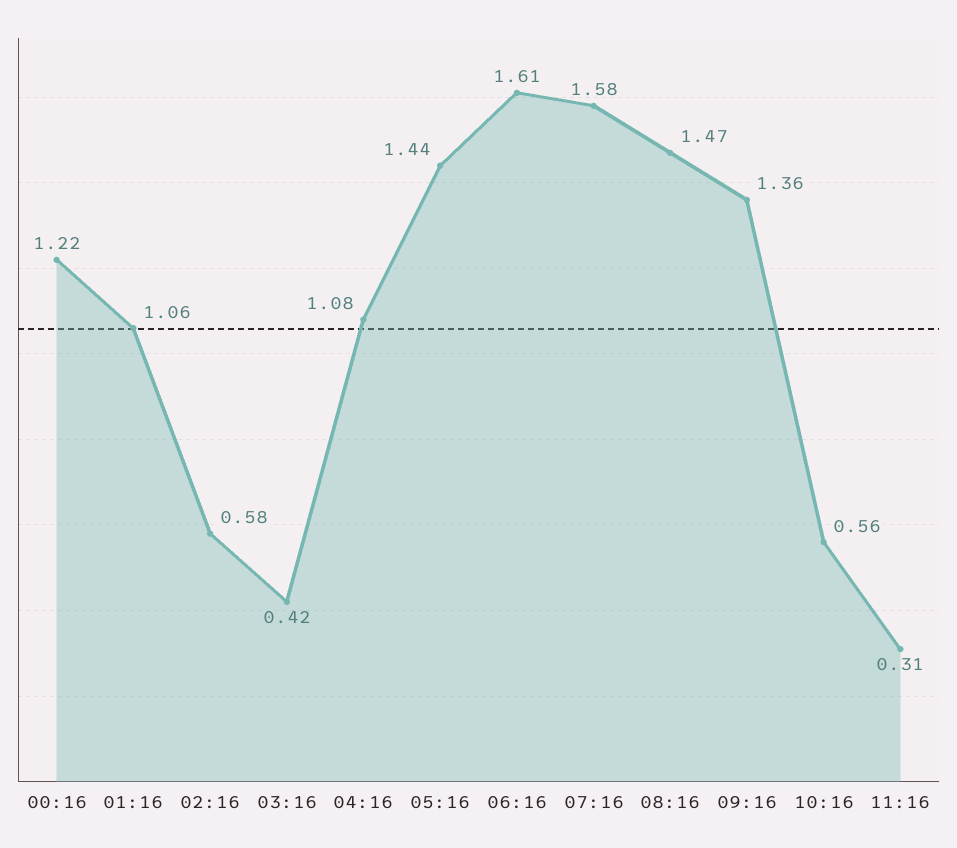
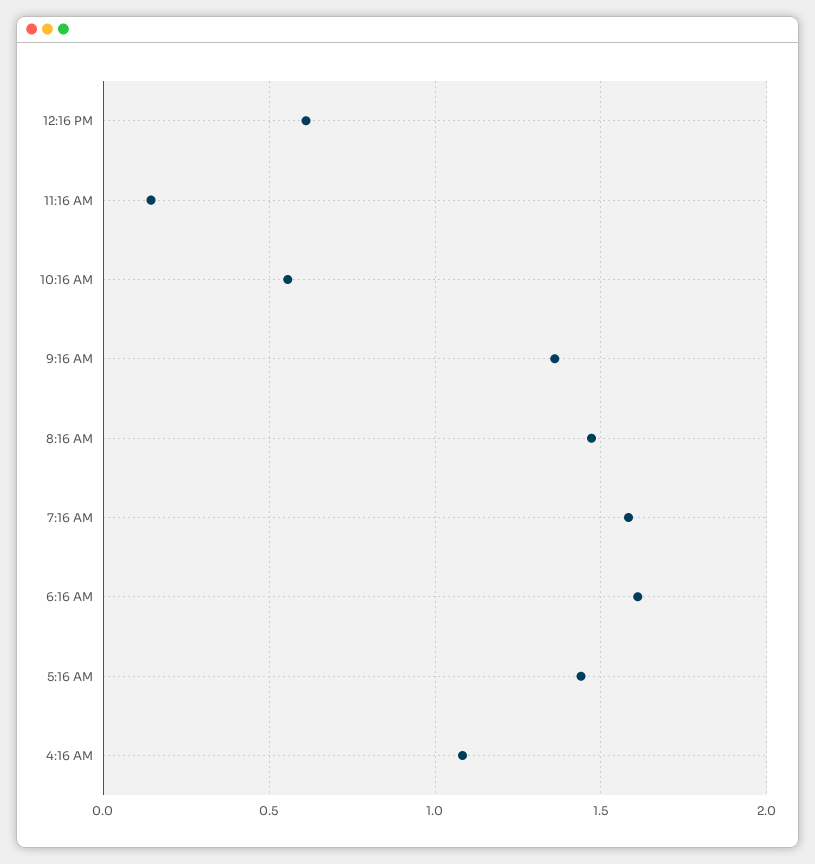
00:16: 1.22 -> none
01:16: 1.06 -> none
02:16: 0.58 -> none
03:16: 0.42 -> none
11:16: 0.31 -> 0.15
12:16 PM: none -> 0.6

